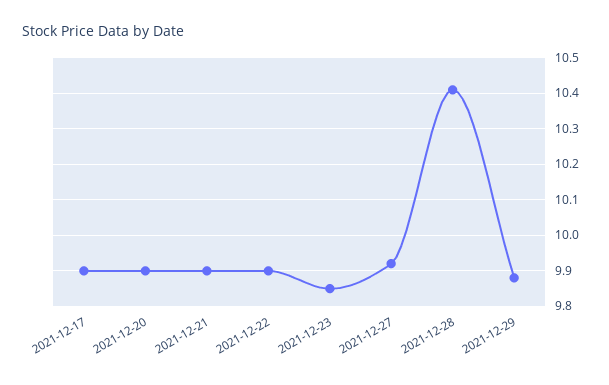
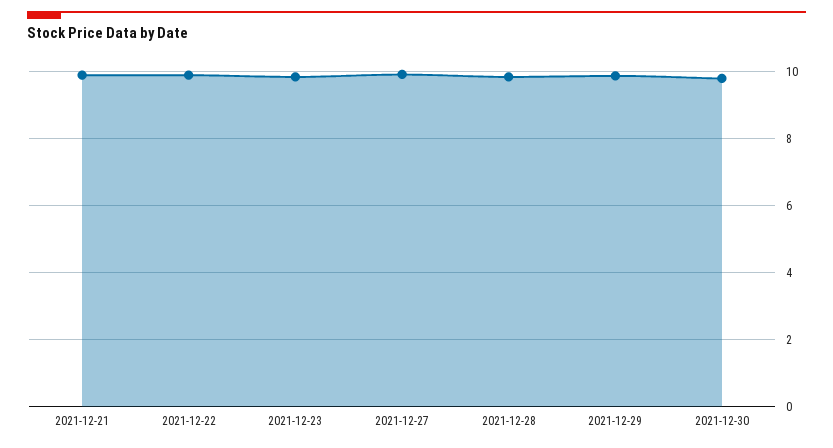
2021-12-17: 9.9 -> none
2021-12-20: 9.9 -> none
2021-12-28: 10.4 -> 9.8
2021-12-30: none -> 9.8

